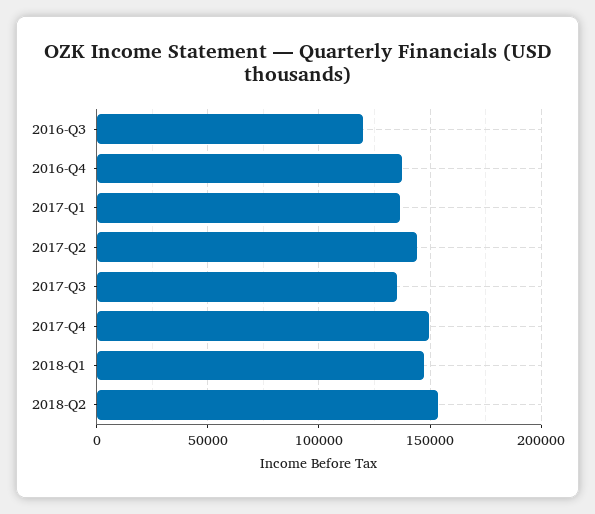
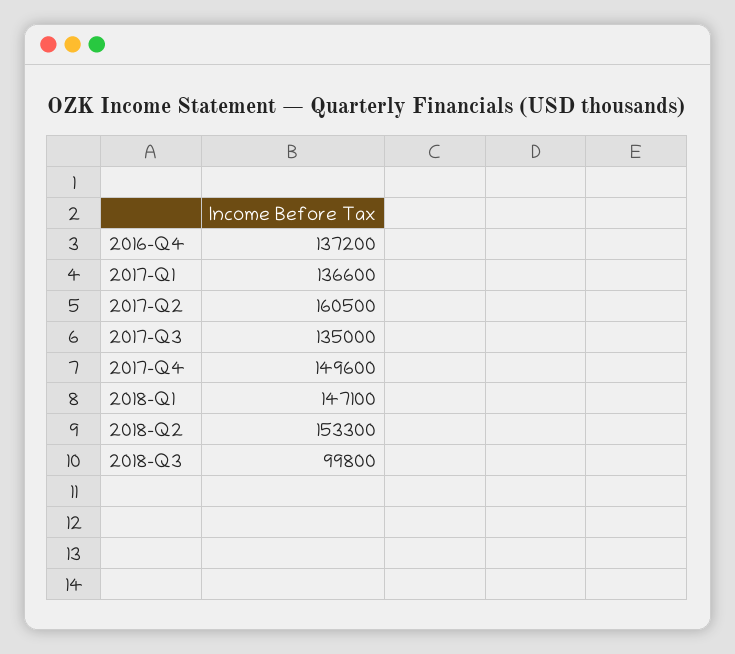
2016-Q3: 120000 -> none
2017-Q2: 145000 -> 160500
2018-Q3: none -> 99800

